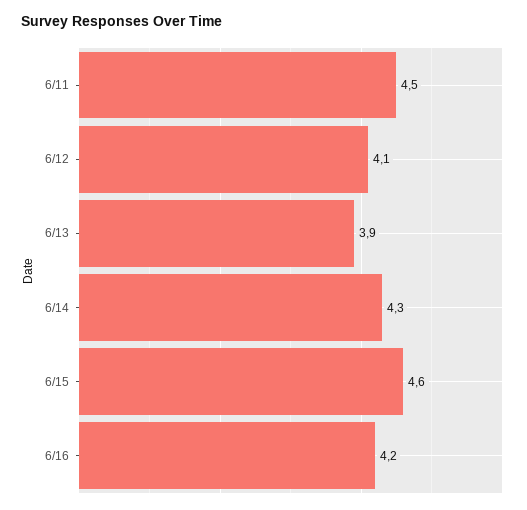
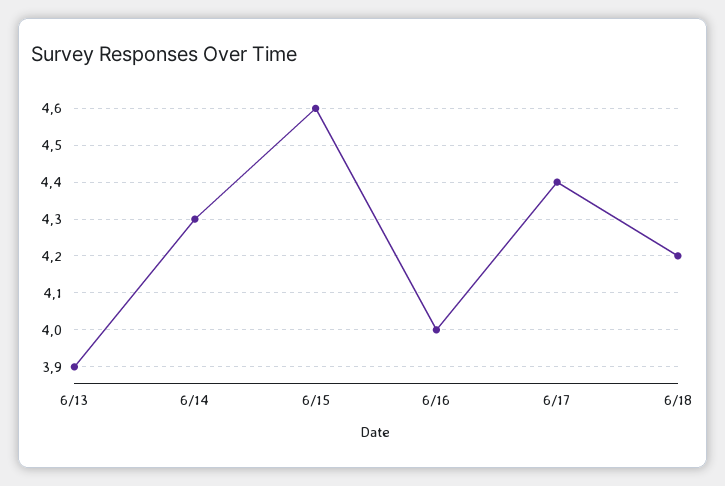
6/11: 4.5 -> none
6/12: 4.1 -> none
6/16: 4.2 -> 4
6/17: none -> 4.4
6/18: none -> 4.2

